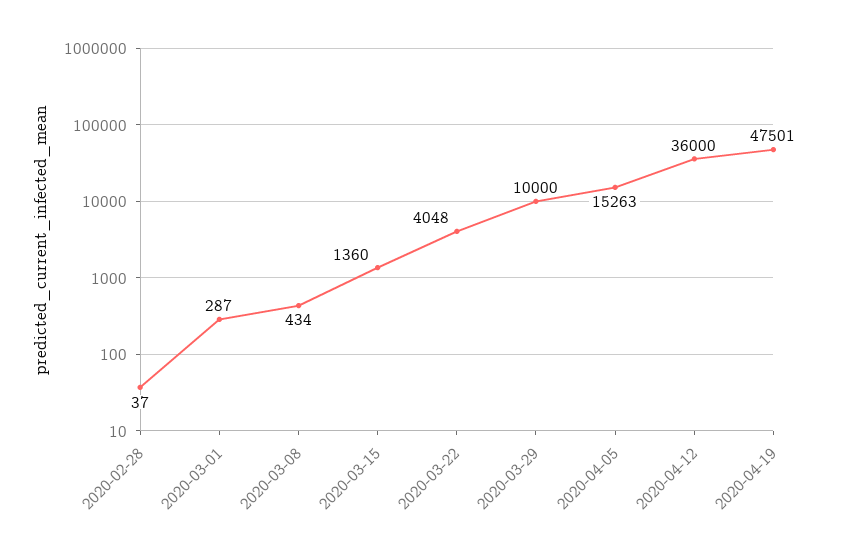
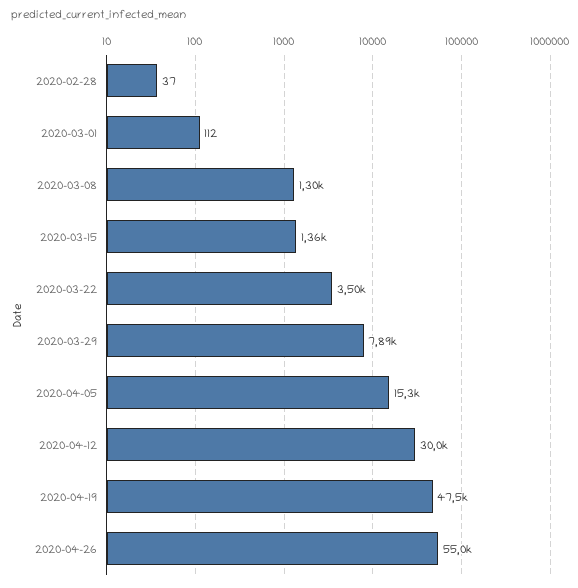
2020-03-01: 287 -> 112
2020-03-08: 434 -> 1300
2020-03-22: 4048 -> 3500
2020-03-29: 10000 -> 7890
2020-04-12: 36000 -> 30000
2020-04-26: none -> 55000

